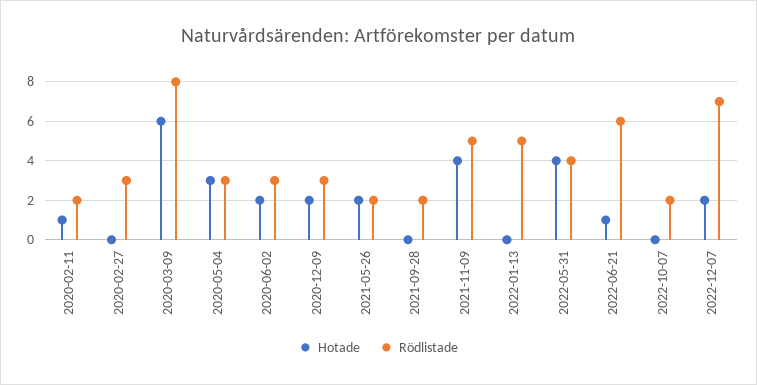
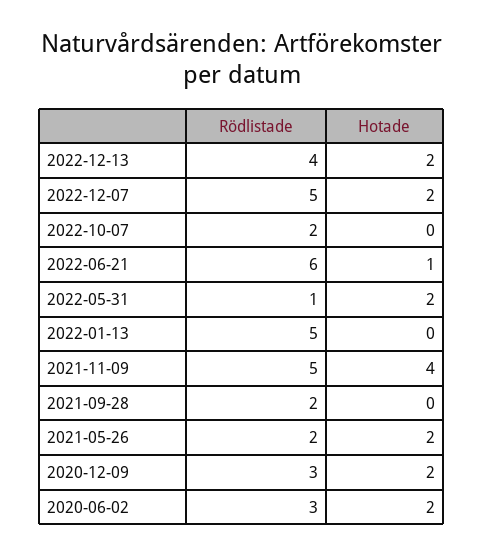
Hotade, 2020-02-11: 1 -> none
Rödlistade, 2020-02-11: 2 -> none
Hotade, 2020-02-27: 0 -> none
Rödlistade, 2020-02-27: 3 -> none
Hotade, 2020-03-09: 6 -> none
Rödlistade, 2020-03-09: 8 -> none
Hotade, 2020-05-04: 3 -> none
Rödlistade, 2020-05-04: 3 -> none
Hotade, 2022-05-31: 4 -> 2
Rödlistade, 2022-05-31: 4 -> 1
Rödlistade, 2022-12-07: 7 -> 5
Rödlistade, 2022-12-13: none -> 4
Hotade, 2022-12-13: none -> 2

